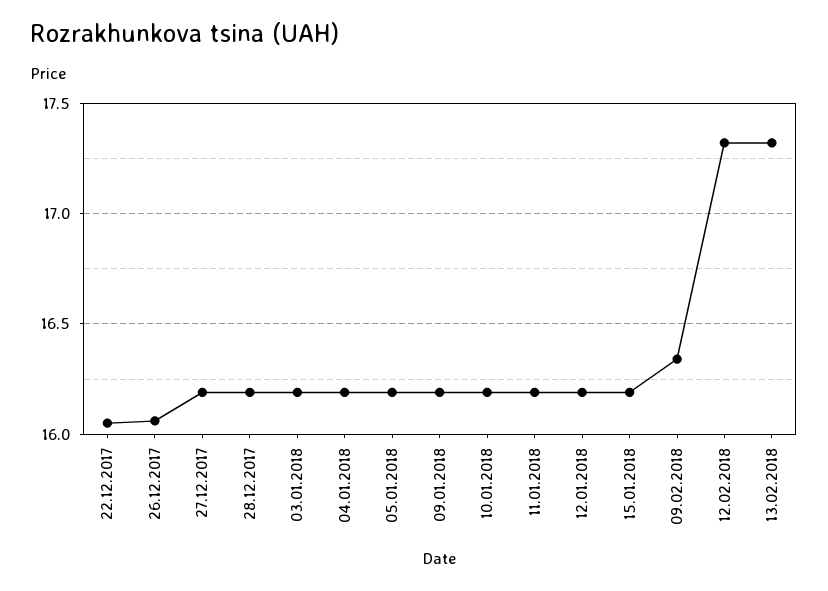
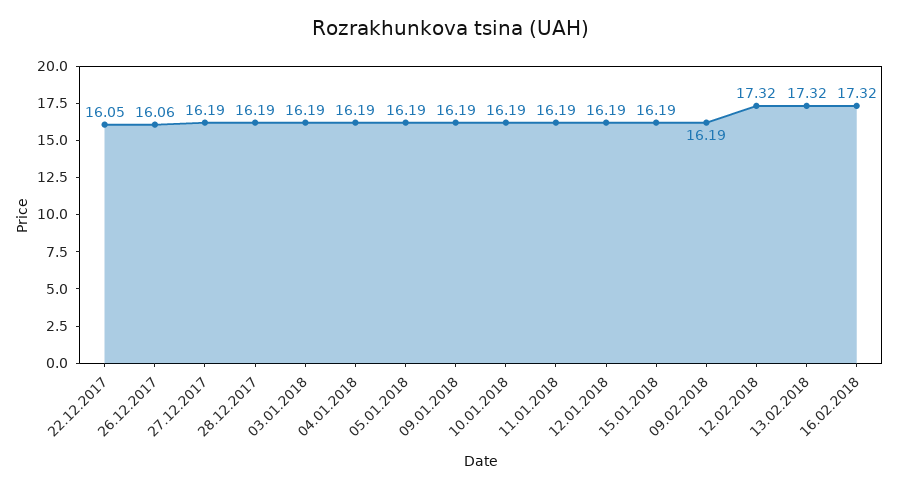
09.02.2018: 16.35 -> 16.19
16.02.2018: none -> 17.32

